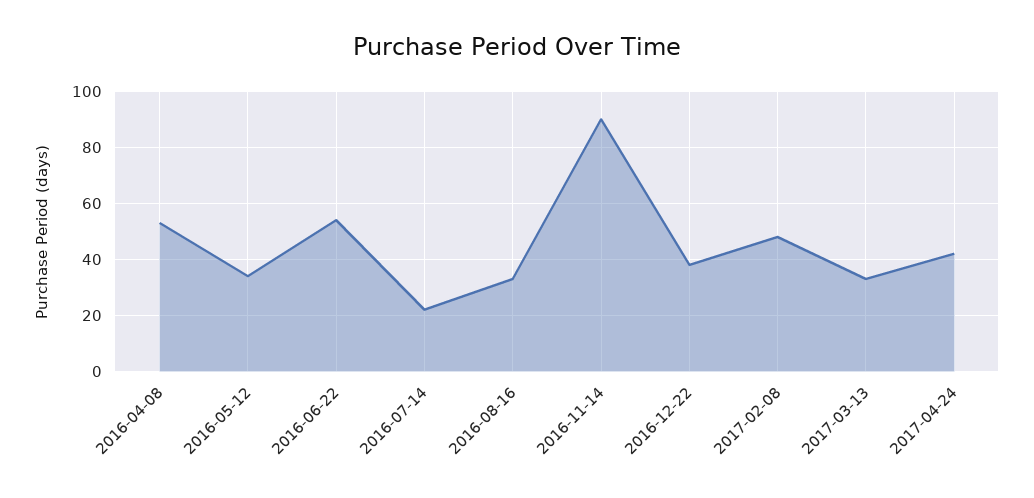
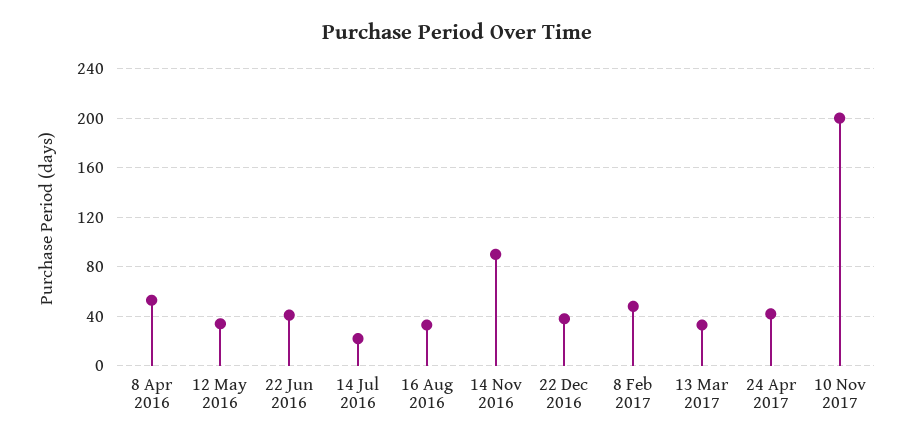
2016-06-22: 55 -> 40
10 Nov 2017: none -> 200

